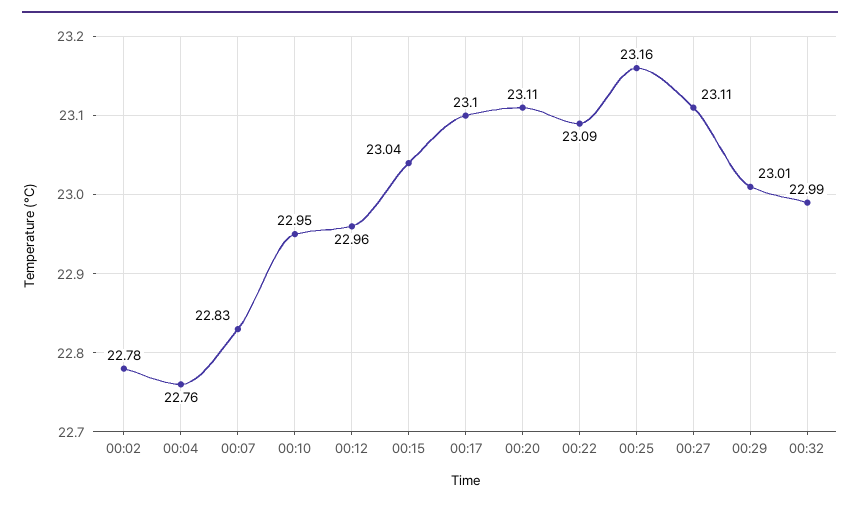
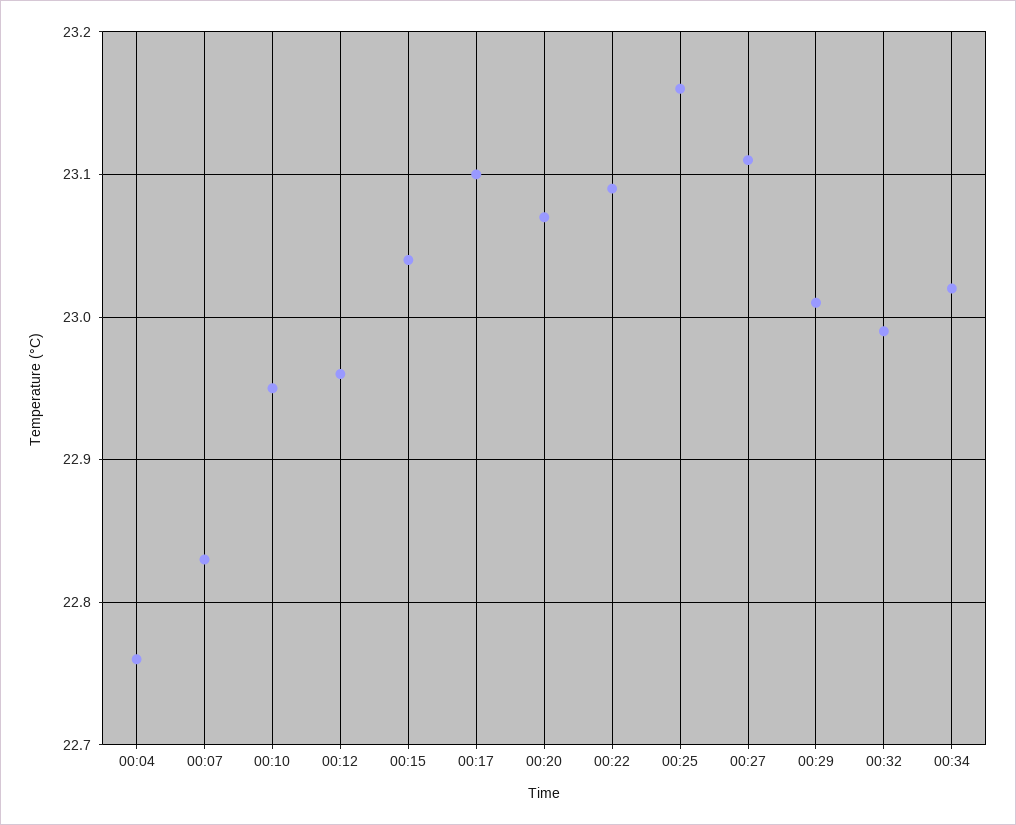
00:02: 22.78 -> none
00:20: 23.11 -> 23.07
00:34: none -> 23.02

